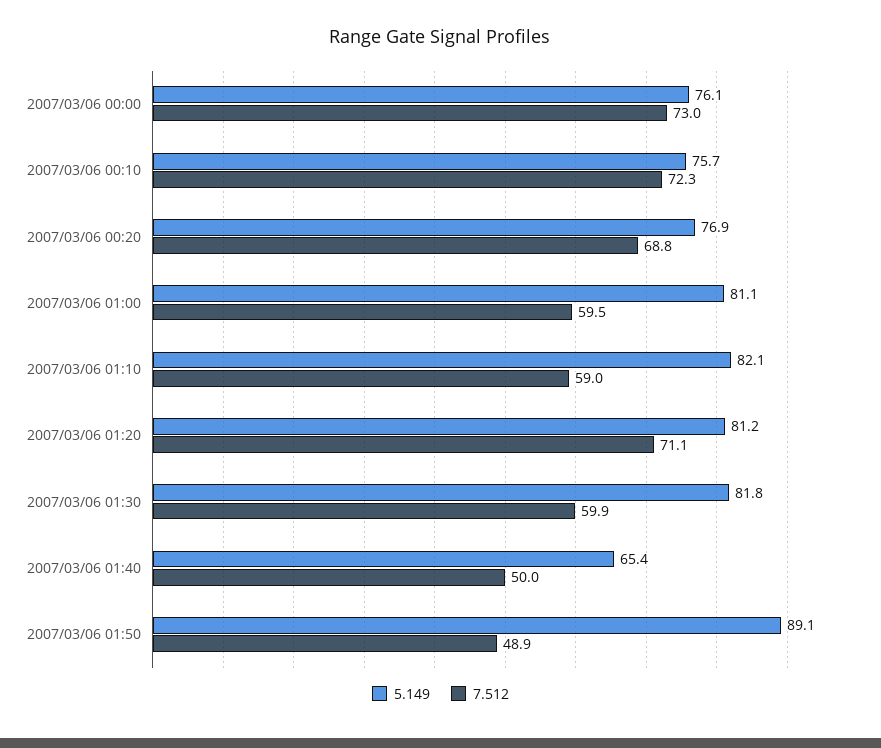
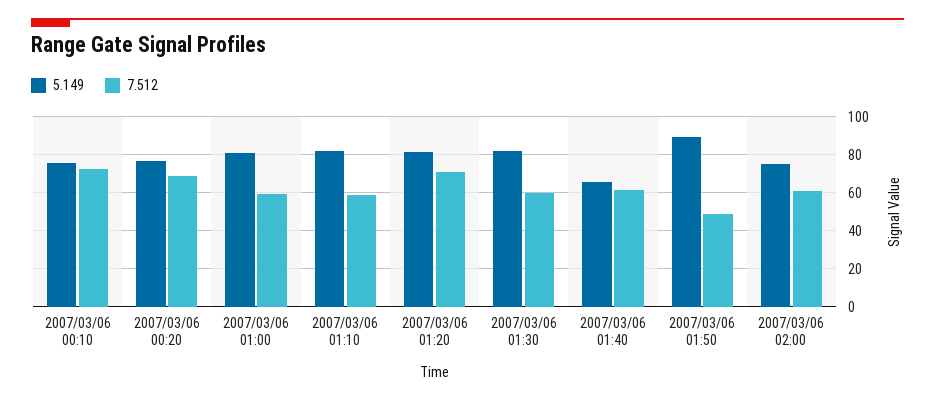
5.149, 2007/03/06 00:00: 76.1 -> none
7.512, 2007/03/06 00:00: 73 -> none
7.512, 2007/03/06 01:40: 50 -> 60
5.149, 2007/03/06 02:00: none -> 75
7.512, 2007/03/06 02:00: none -> 60

